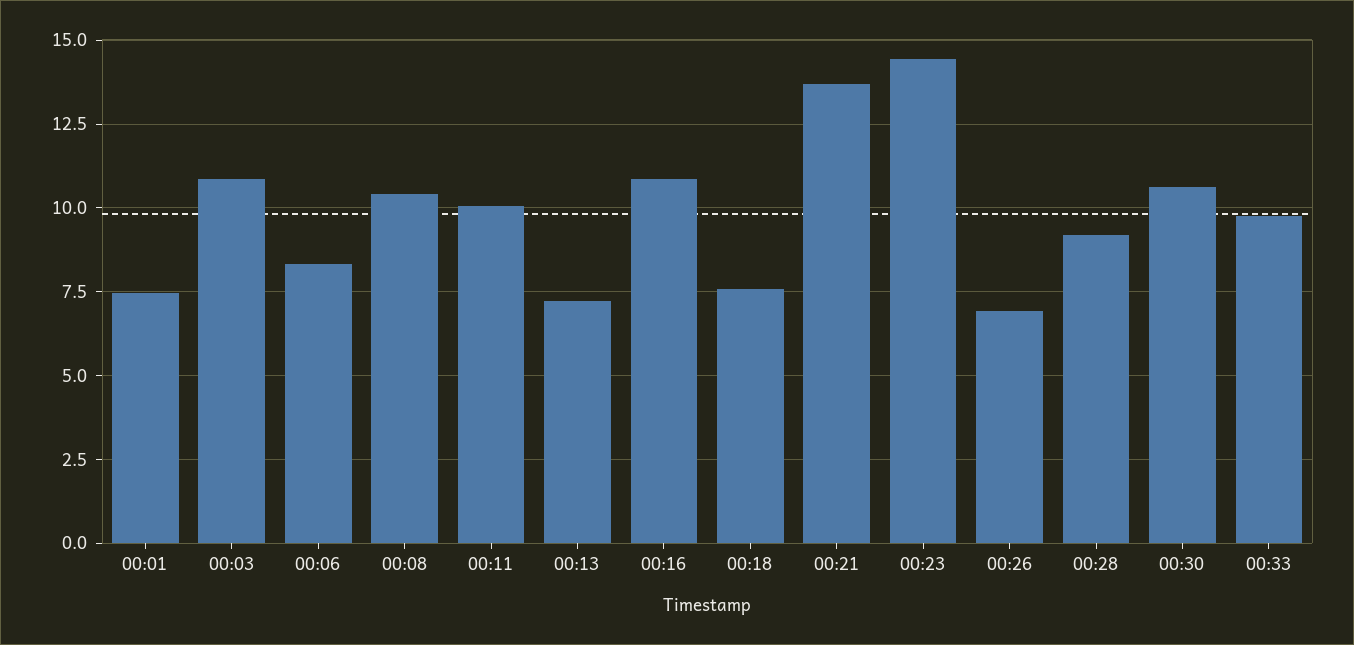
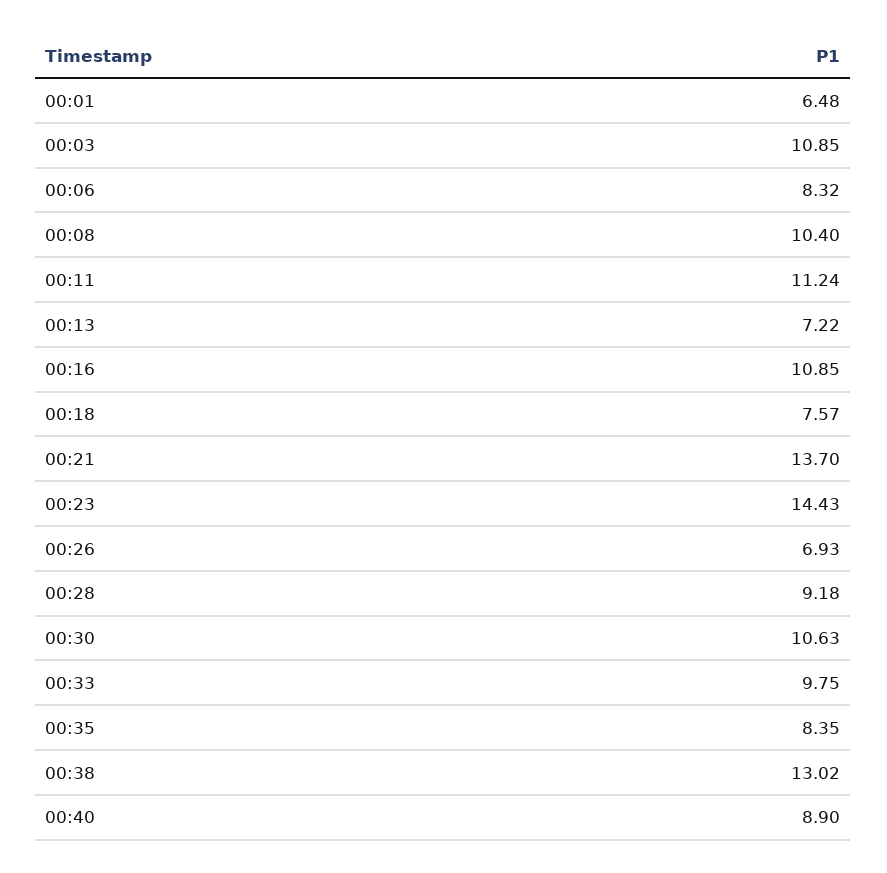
00:01: 7.5 -> 6.48
00:11: 10 -> 11.24
00:35: none -> 8.35
00:38: none -> 13.02
00:40: none -> 8.9

